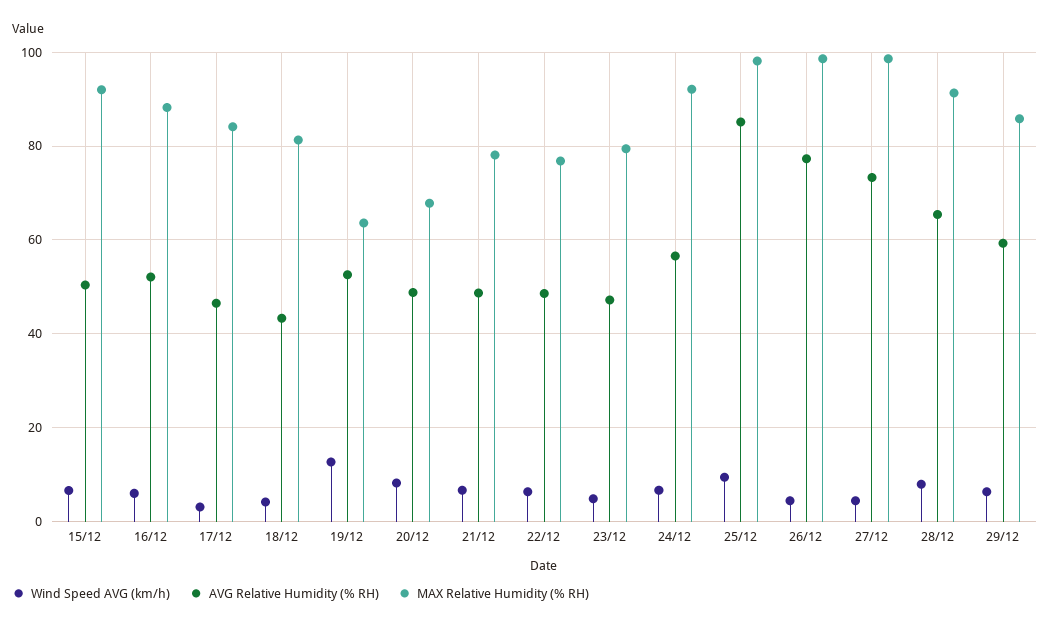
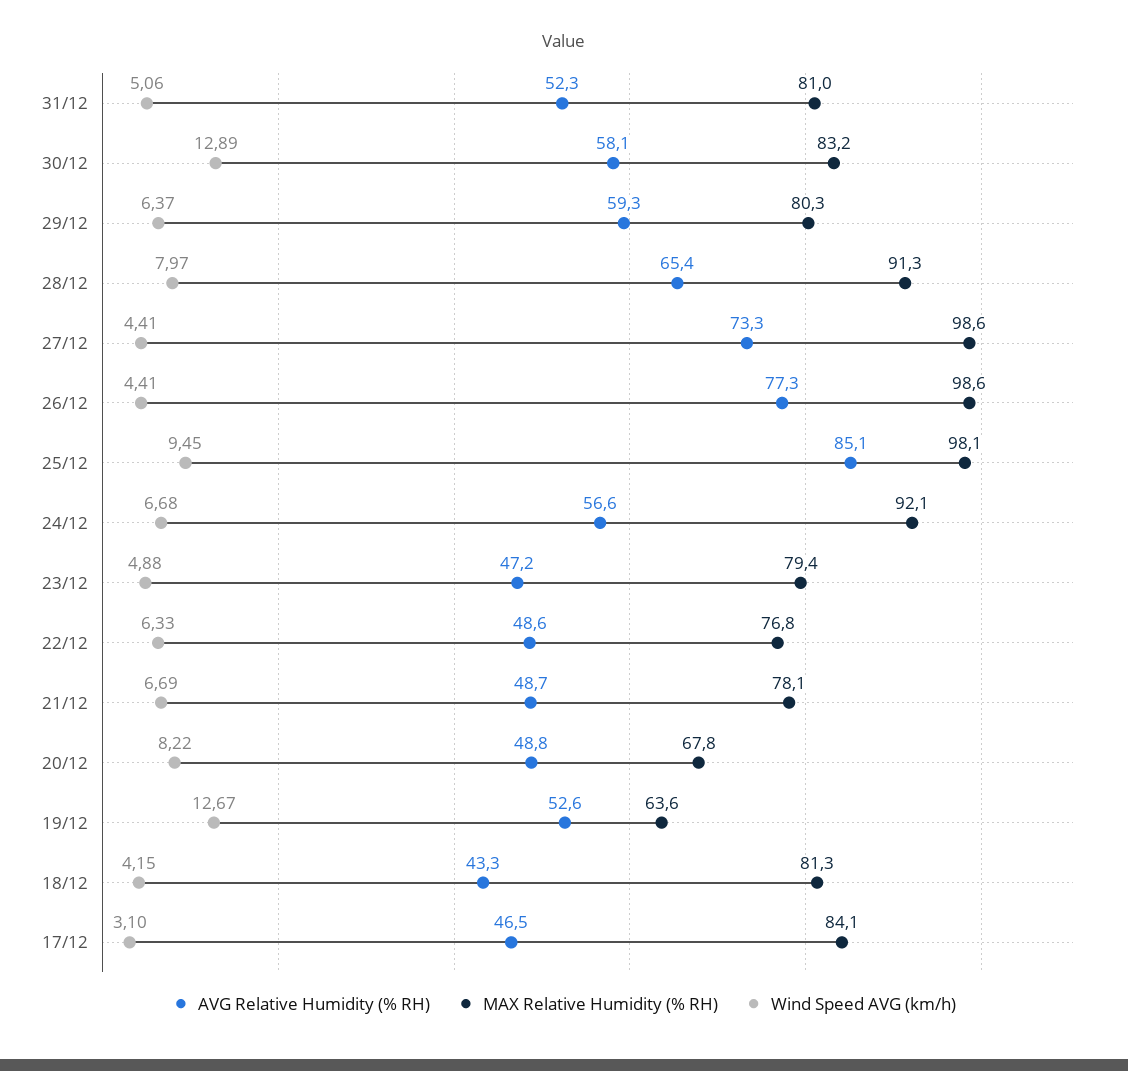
Wind Speed AVG (km/h), 15/12: 6 -> none
AVG Relative Humidity (% RH), 15/12: 50 -> none
MAX Relative Humidity (% RH), 15/12: 92 -> none
Wind Speed AVG (km/h), 16/12: 6 -> none
AVG Relative Humidity (% RH), 16/12: 52 -> none
MAX Relative Humidity (% RH), 16/12: 88 -> none
MAX Relative Humidity (% RH), 29/12: 86 -> 80.3
AVG Relative Humidity (% RH), 31/12: none -> 52.3
MAX Relative Humidity (% RH), 31/12: none -> 81
Wind Speed AVG (km/h), 31/12: none -> 5.06
AVG Relative Humidity (% RH), 30/12: none -> 58.1
MAX Relative Humidity (% RH), 30/12: none -> 83.2
Wind Speed AVG (km/h), 30/12: none -> 12.89

